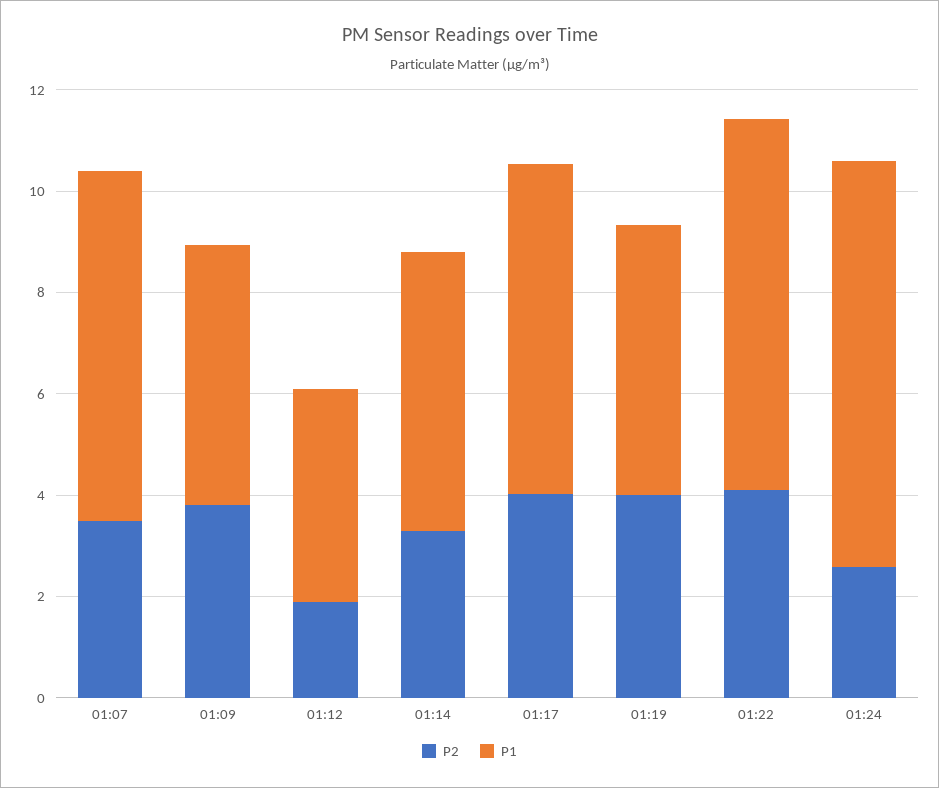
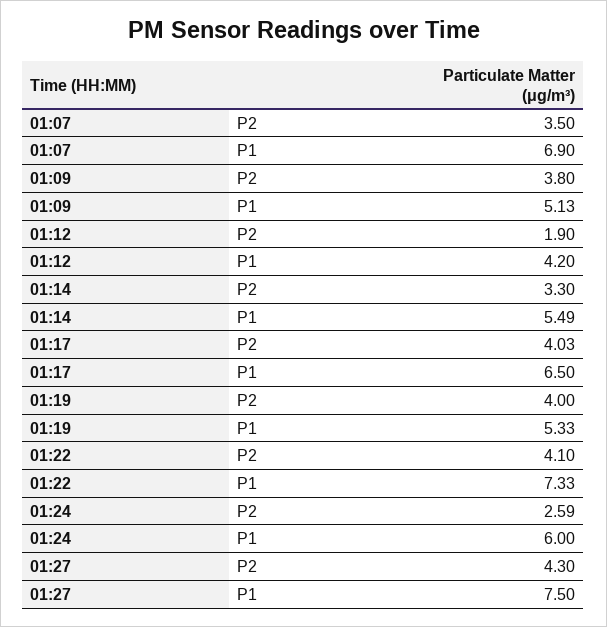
P1, 01:24: 8 -> 6
P2, 01:27: none -> 4.3
P1, 01:27: none -> 7.5

